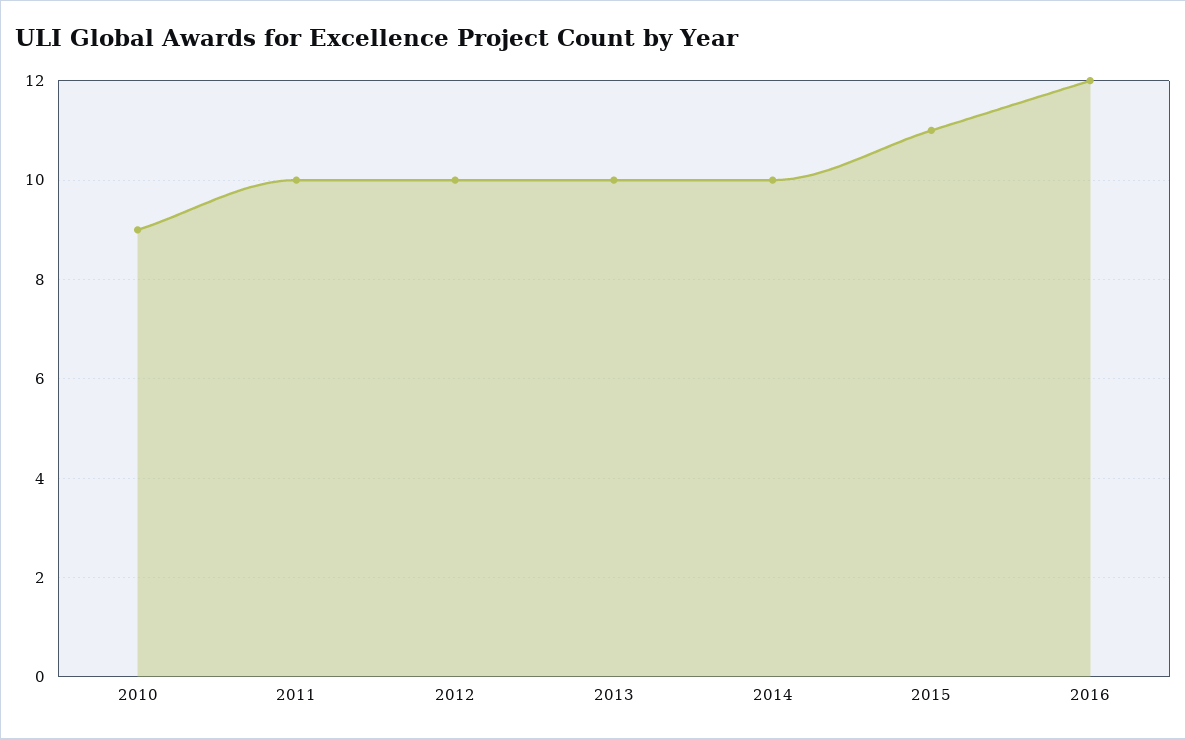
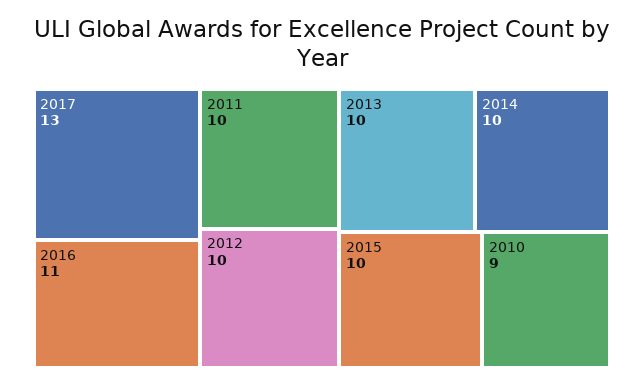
2015: 11 -> 10
2016: 12 -> 11
2017: none -> 13

